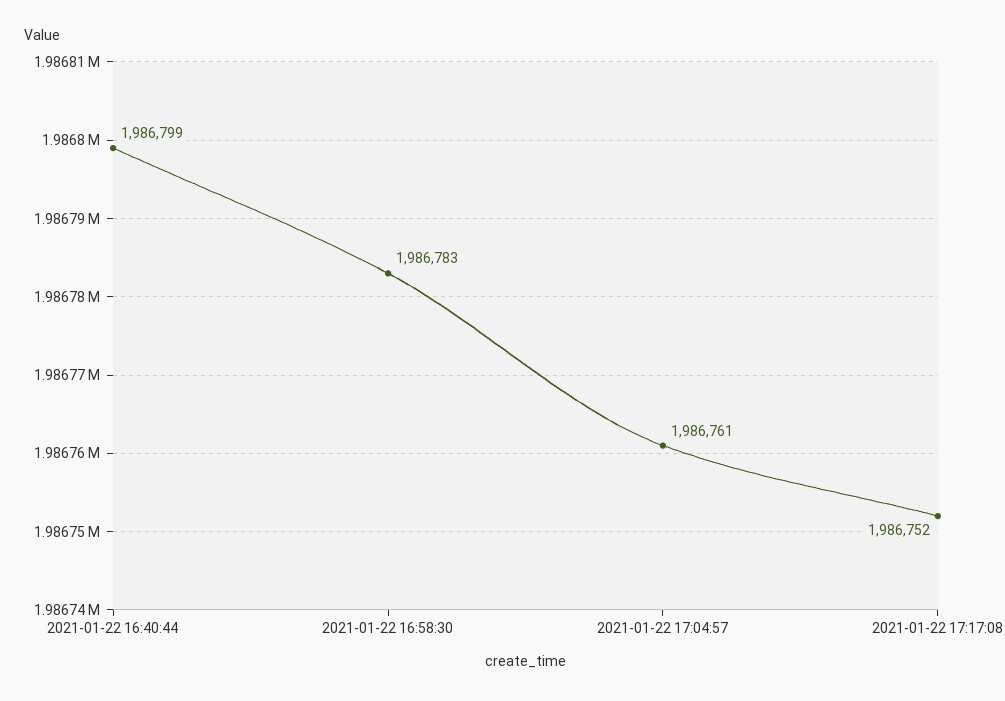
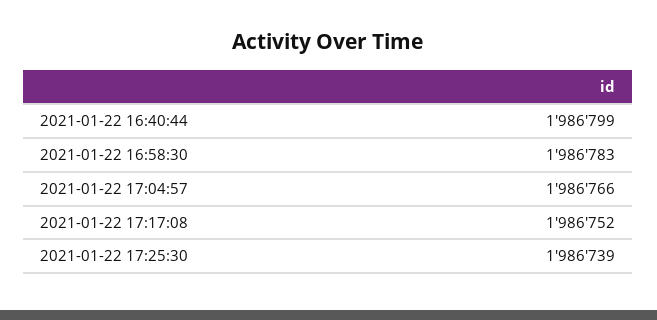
2021-01-22 17:04:57: 1986761 -> 1986766
2021-01-22 17:25:30: none -> 1986739

